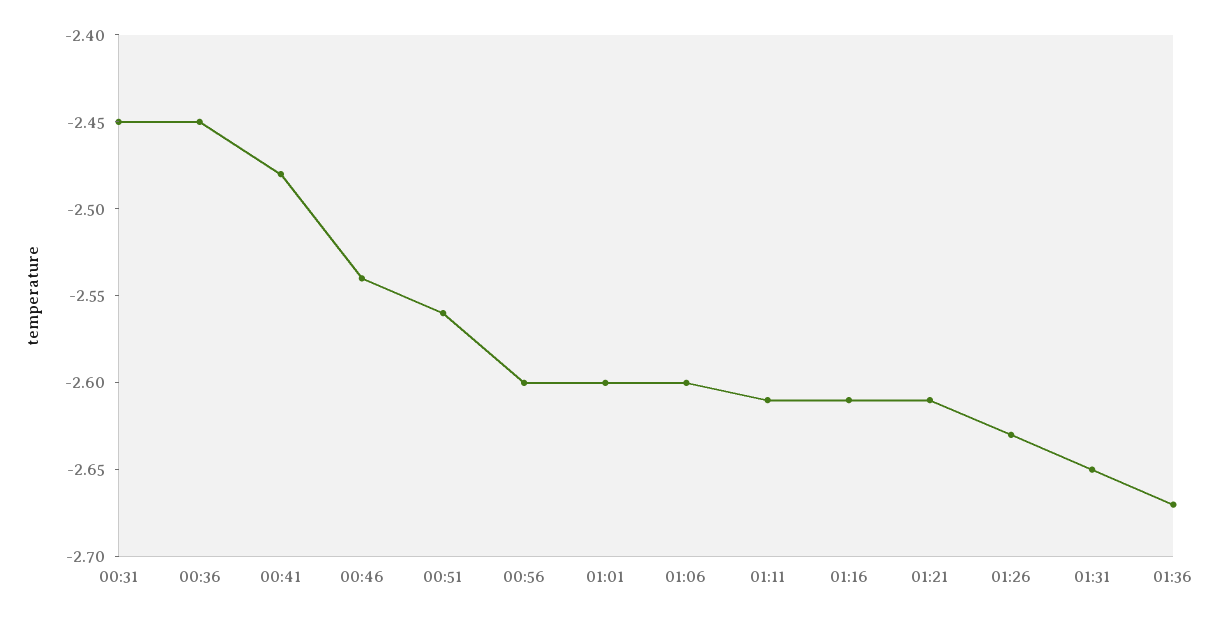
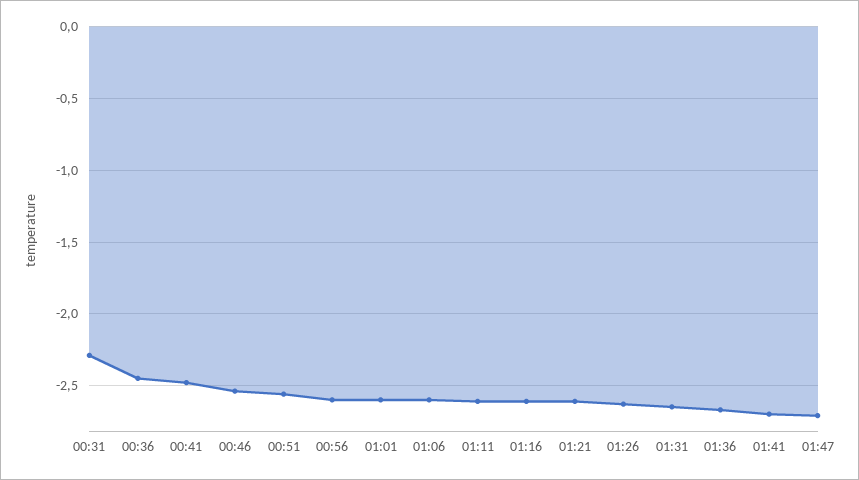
00:31: -2.45 -> -2.3
01:41: none -> -2.7
01:47: none -> -2.7

